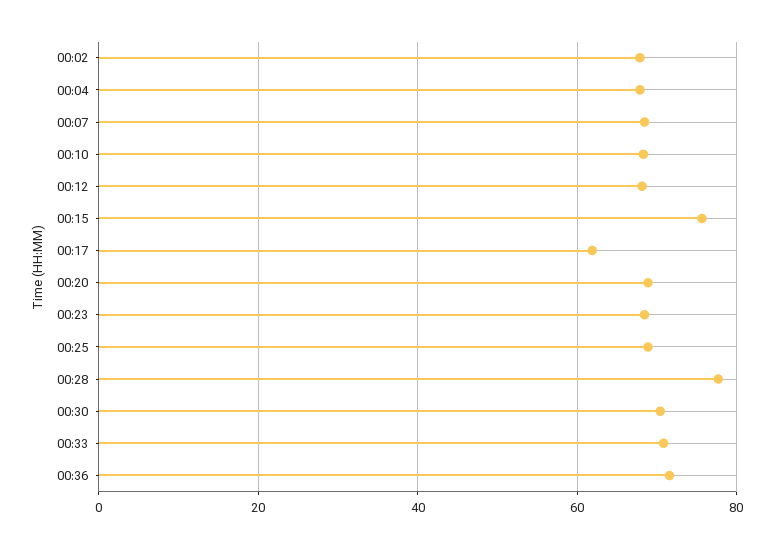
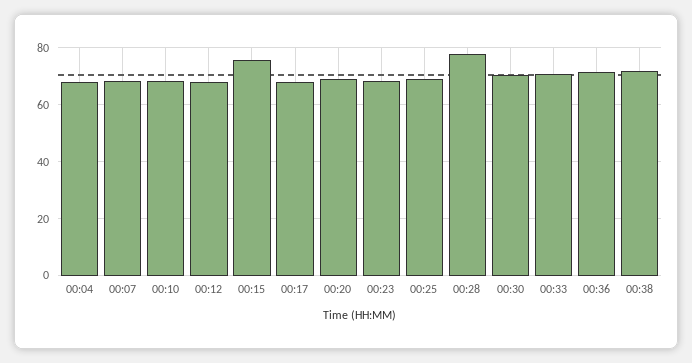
00:02: 68 -> none
00:17: 62 -> 67.5
00:38: none -> 72.5

